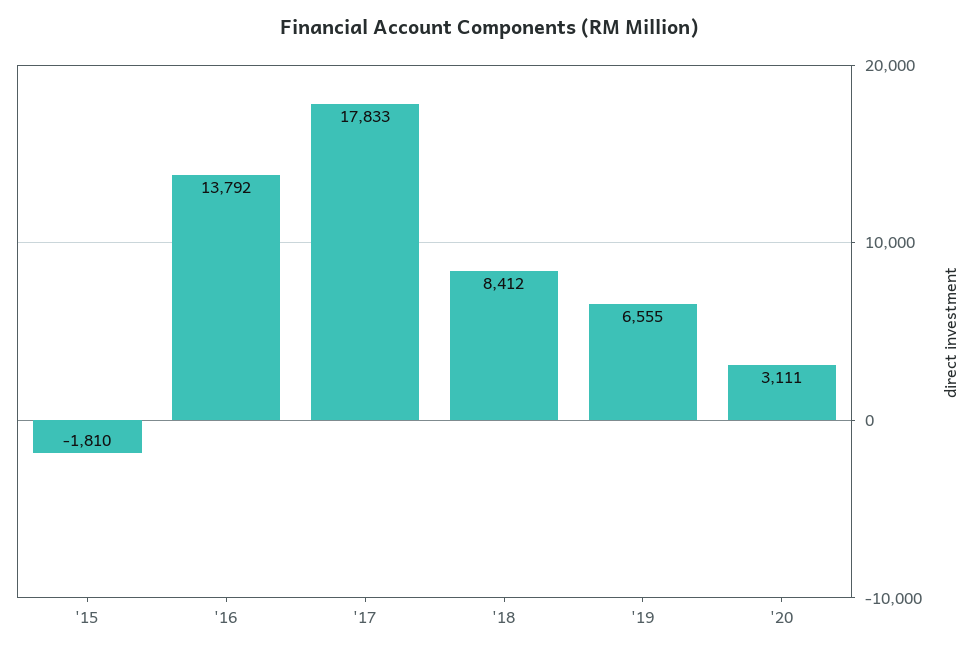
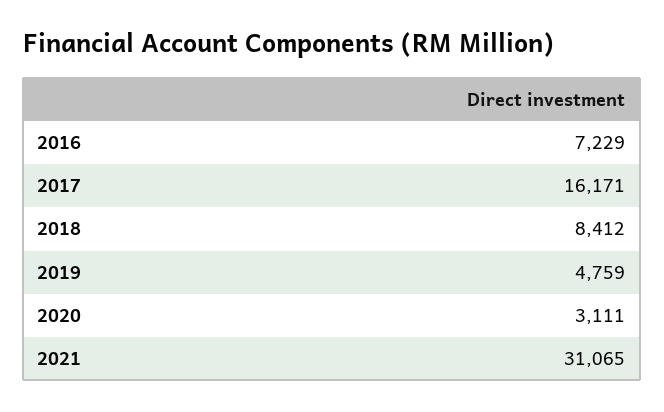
'15: -1810 -> none
'16: 13792 -> 7229
'17: 17833 -> 16171
'19: 6555 -> 4759
2021: none -> 31065

